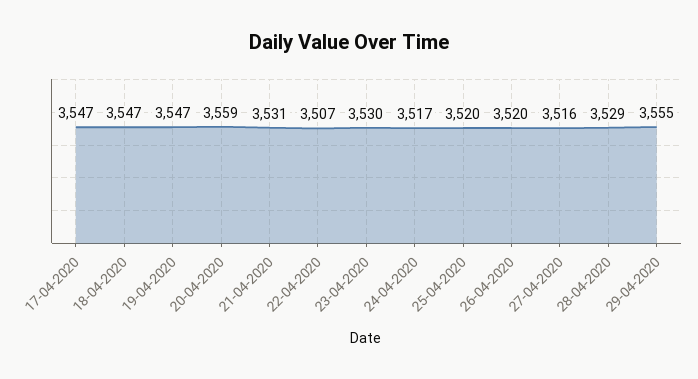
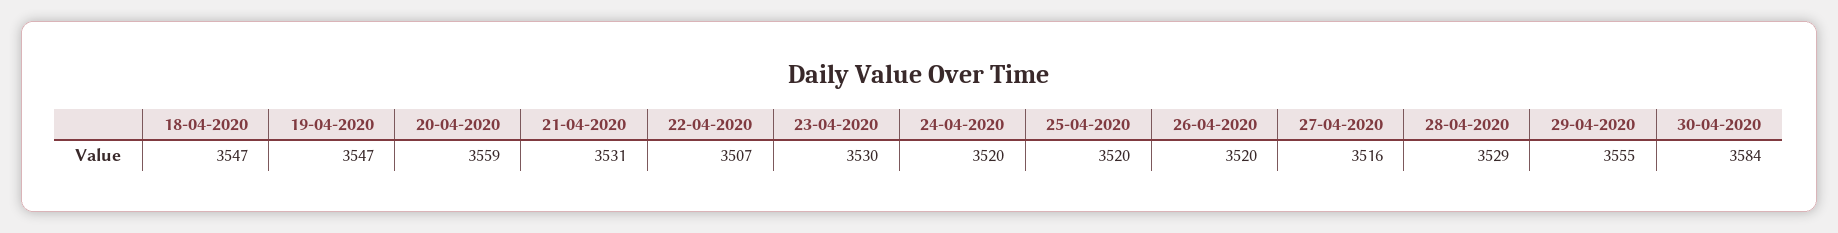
17-04-2020: 3547 -> none
24-04-2020: 3517 -> 3520
30-04-2020: none -> 3584

